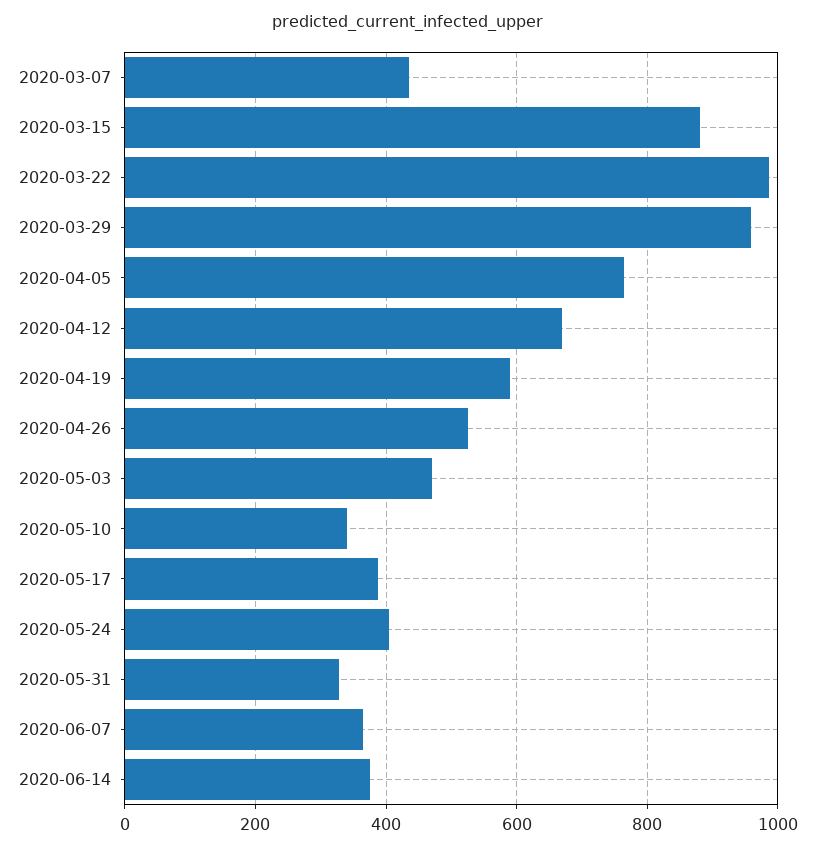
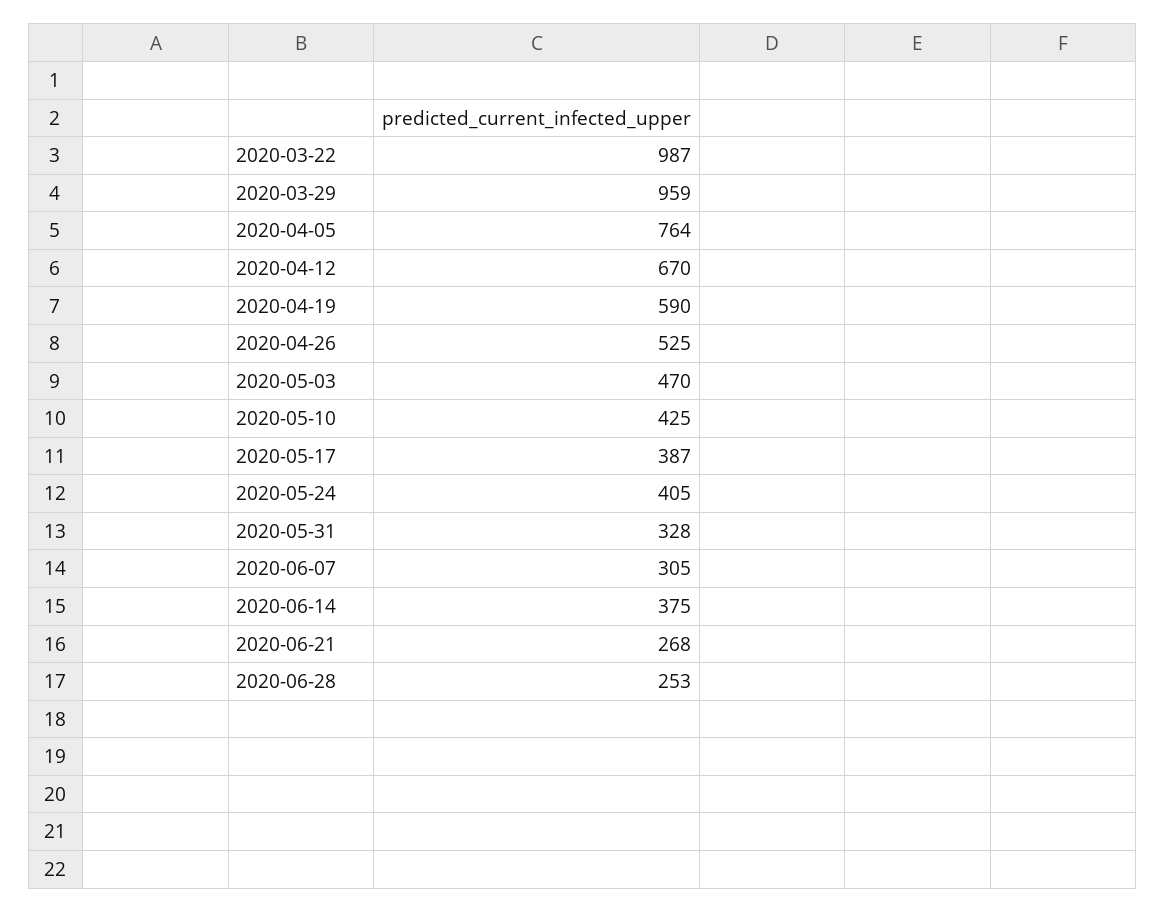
2020-03-07: 440 -> none
2020-03-15: 880 -> none
2020-05-10: 340 -> 425
2020-06-07: 360 -> 305
2020-06-21: none -> 268
2020-06-28: none -> 253

